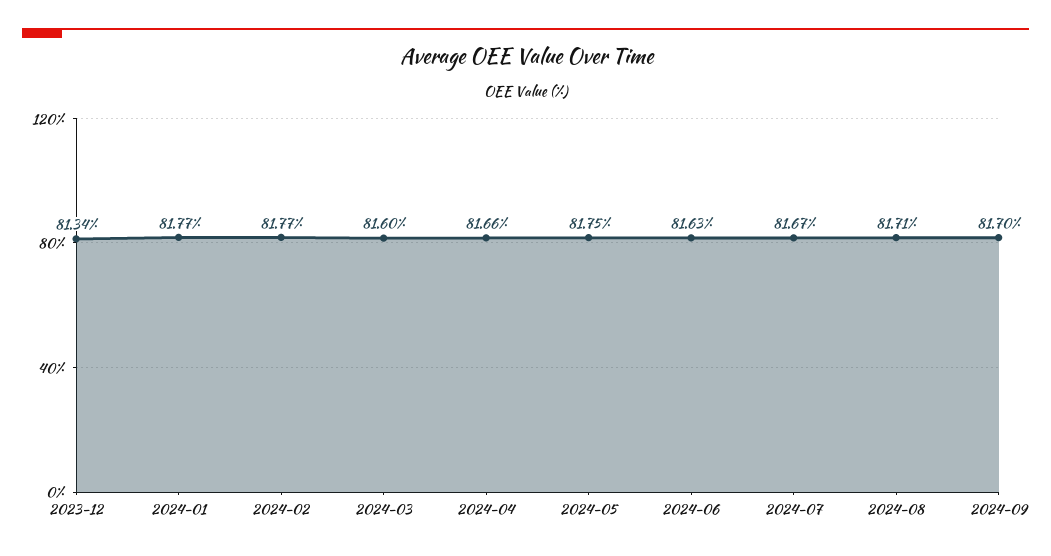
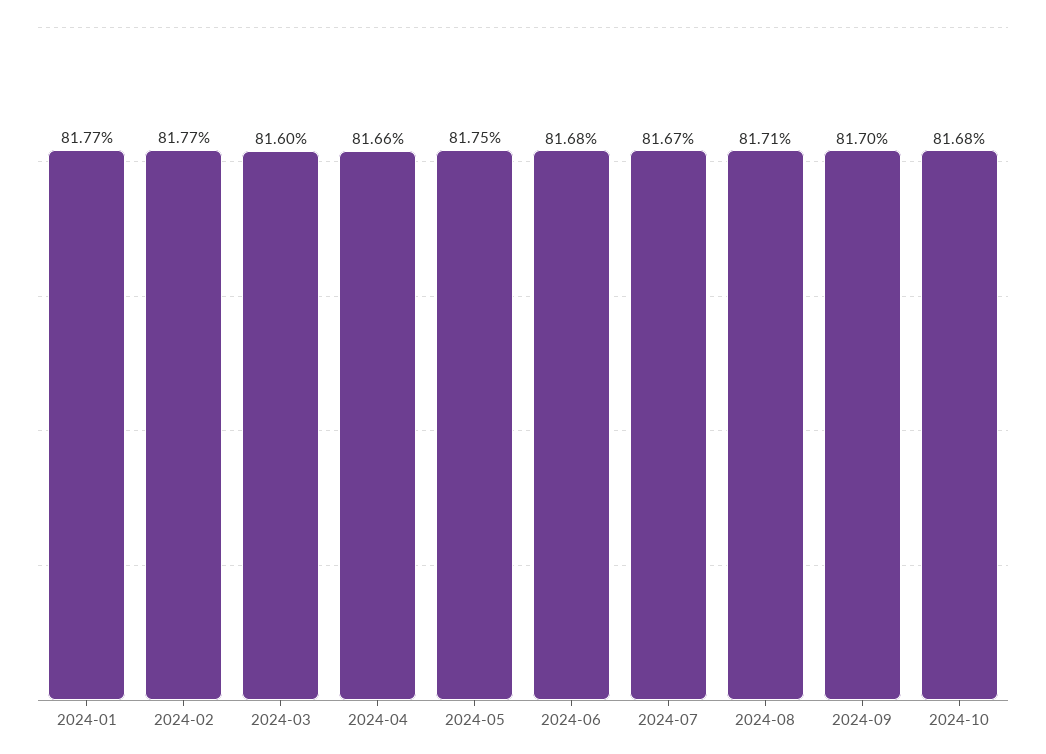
2023-12: 81.34 -> none
2024-06: 81.63 -> 81.68
2024-10: none -> 81.68

